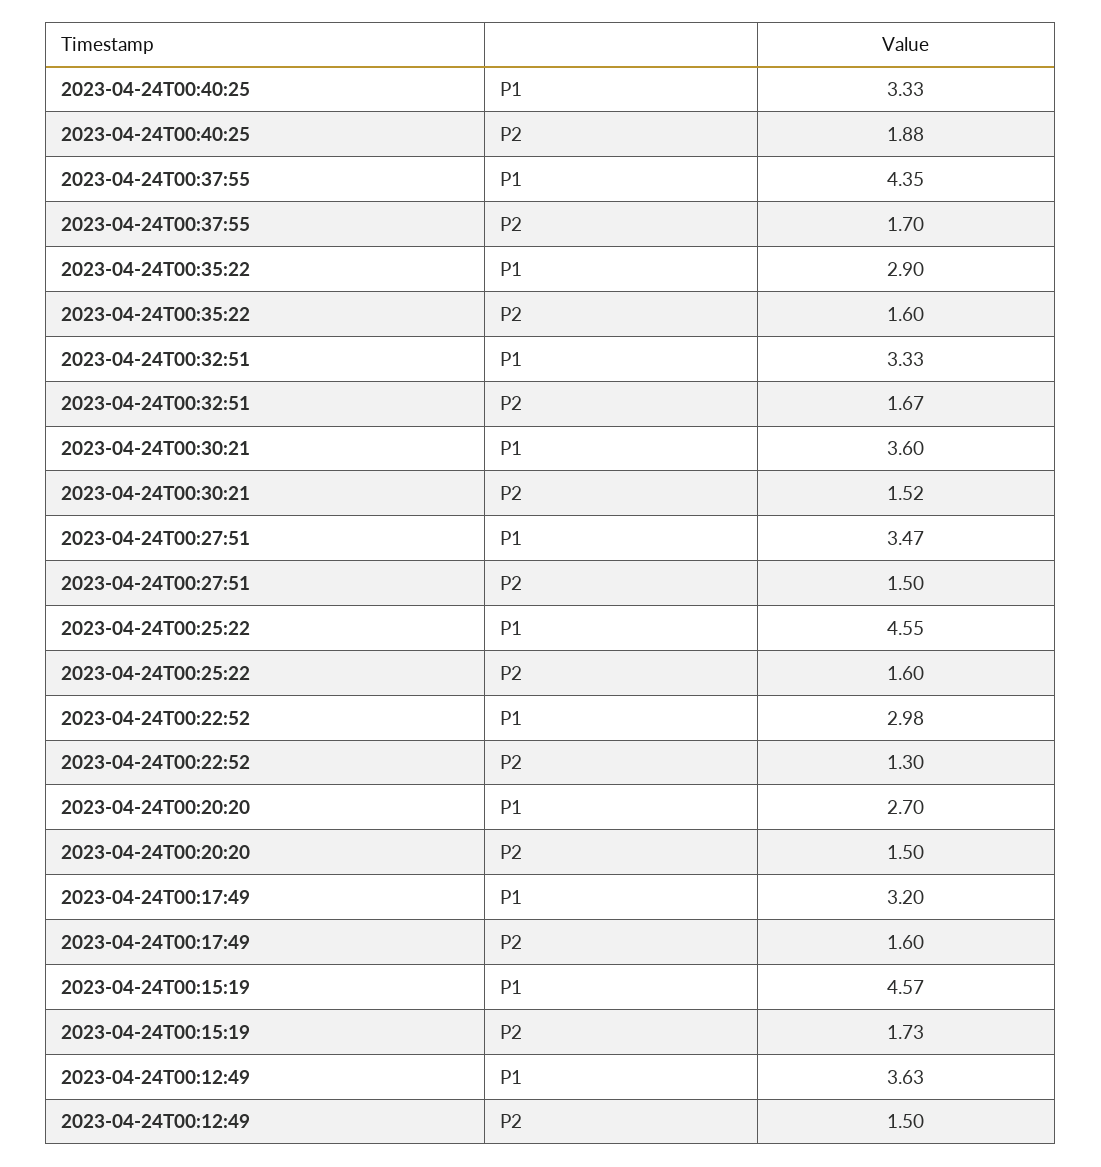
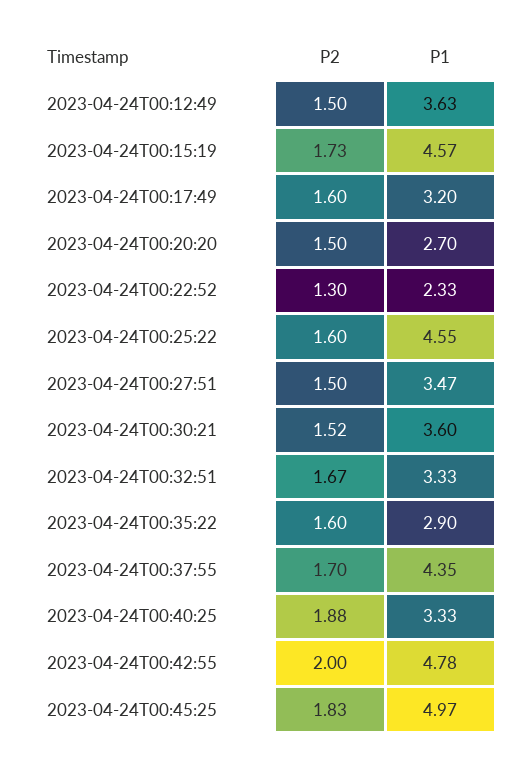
2023-04-24T00:22:52, P1: 2.98 -> 2.33
2023-04-24T00:42:55, P2: none -> 2
2023-04-24T00:42:55, P1: none -> 4.78
2023-04-24T00:45:25, P2: none -> 1.83
2023-04-24T00:45:25, P1: none -> 4.97

